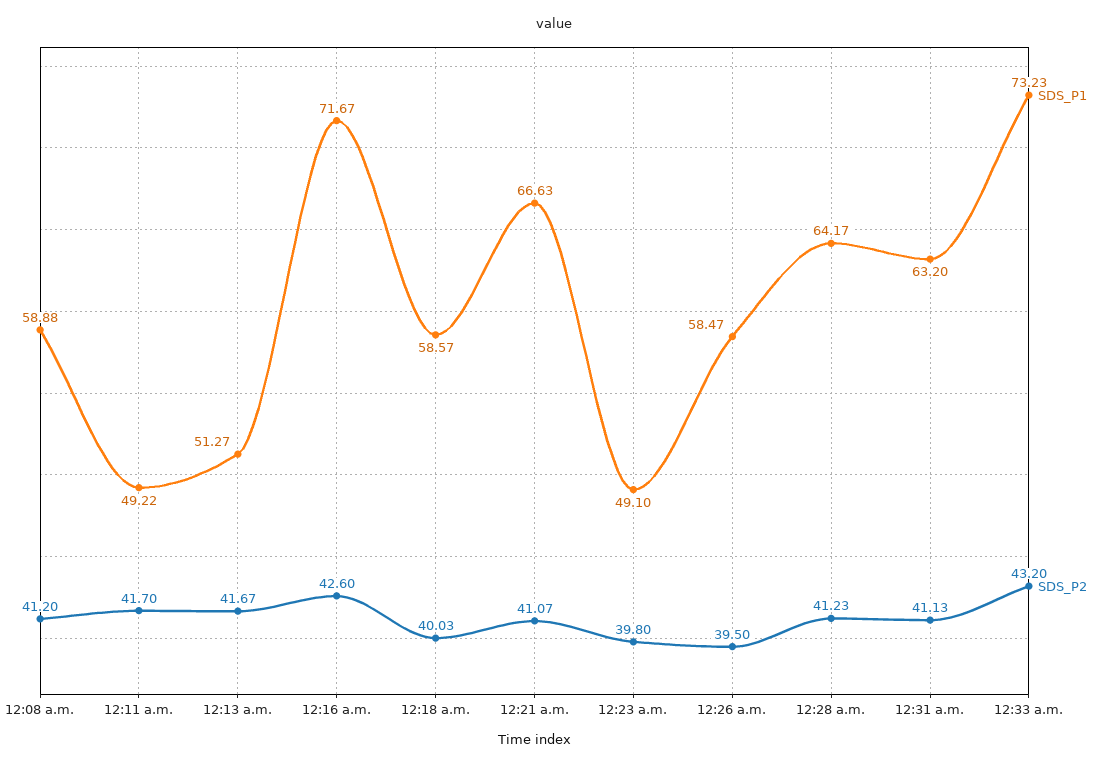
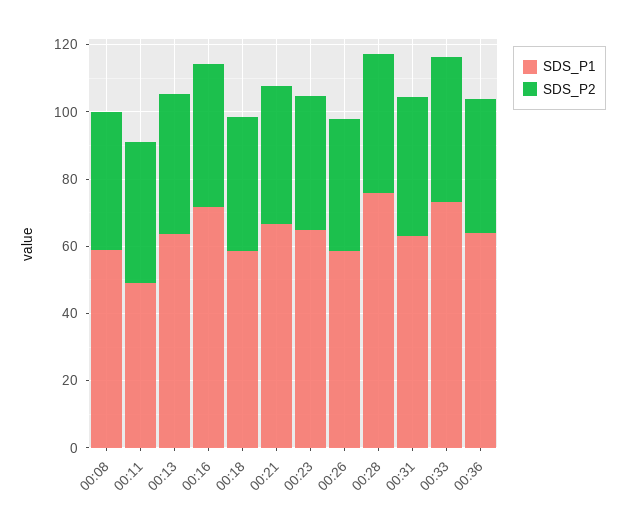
SDS_P1, 12:13 a.m.: 51.27 -> 65
SDS_P1, 12:23 a.m.: 49.1 -> 65
SDS_P1, 12:28 a.m.: 64.17 -> 75
SDS_P1, 00:36: none -> 65
SDS_P2, 00:36: none -> 40

